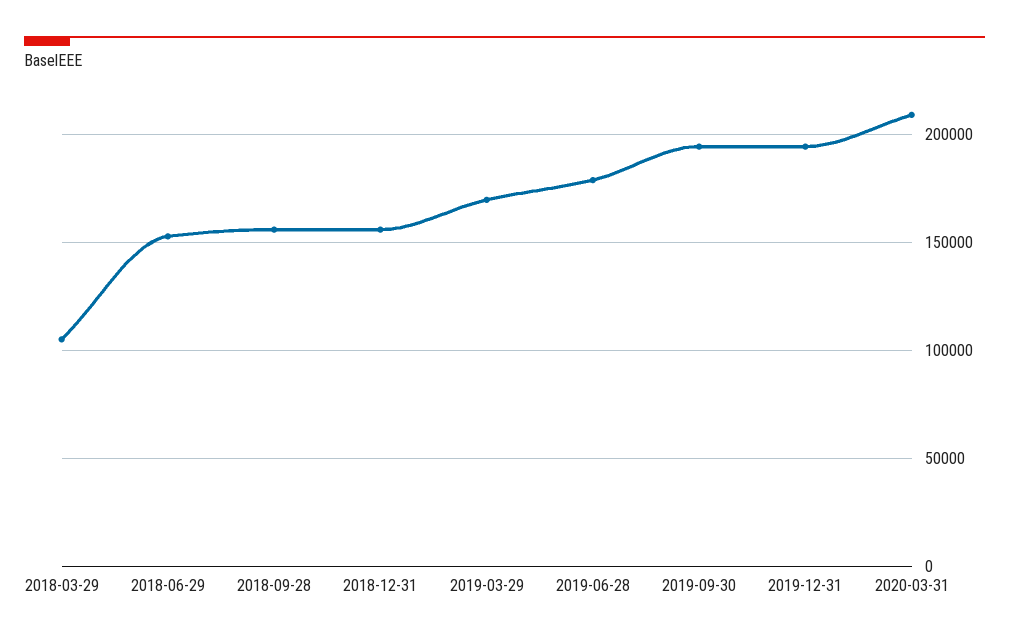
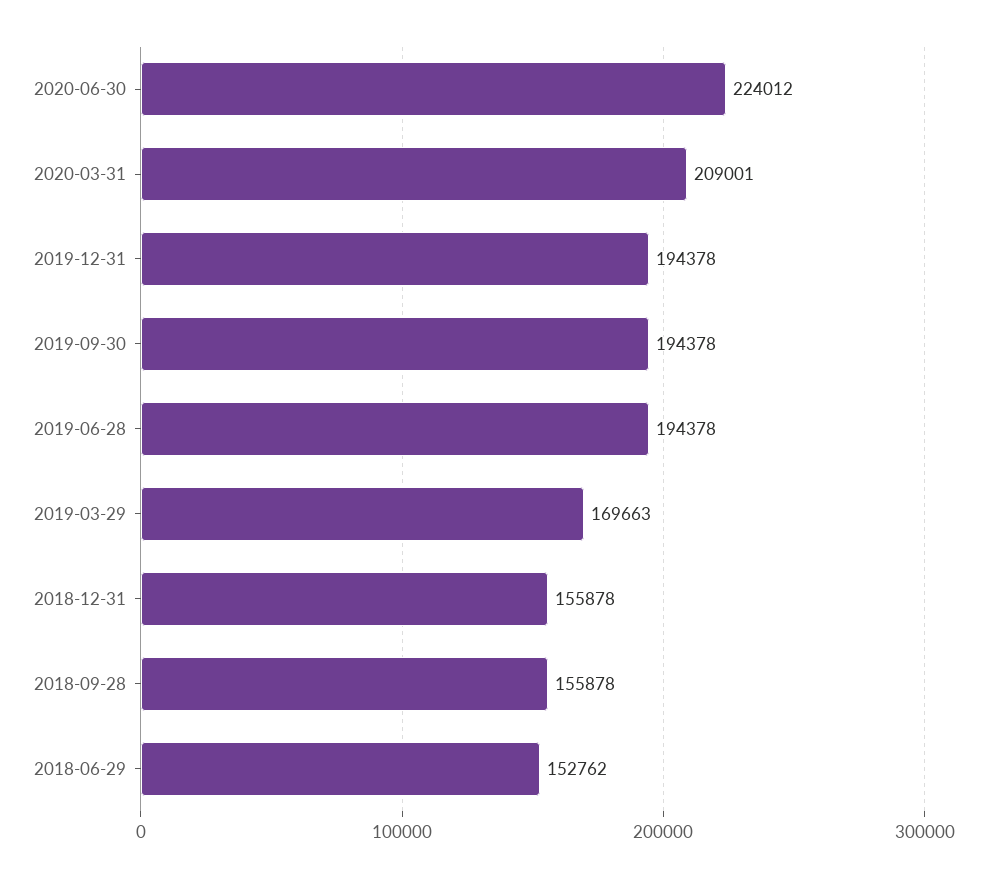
2018-03-29: 105000 -> none
2019-06-28: 180000 -> 194378
2020-06-30: none -> 224012

